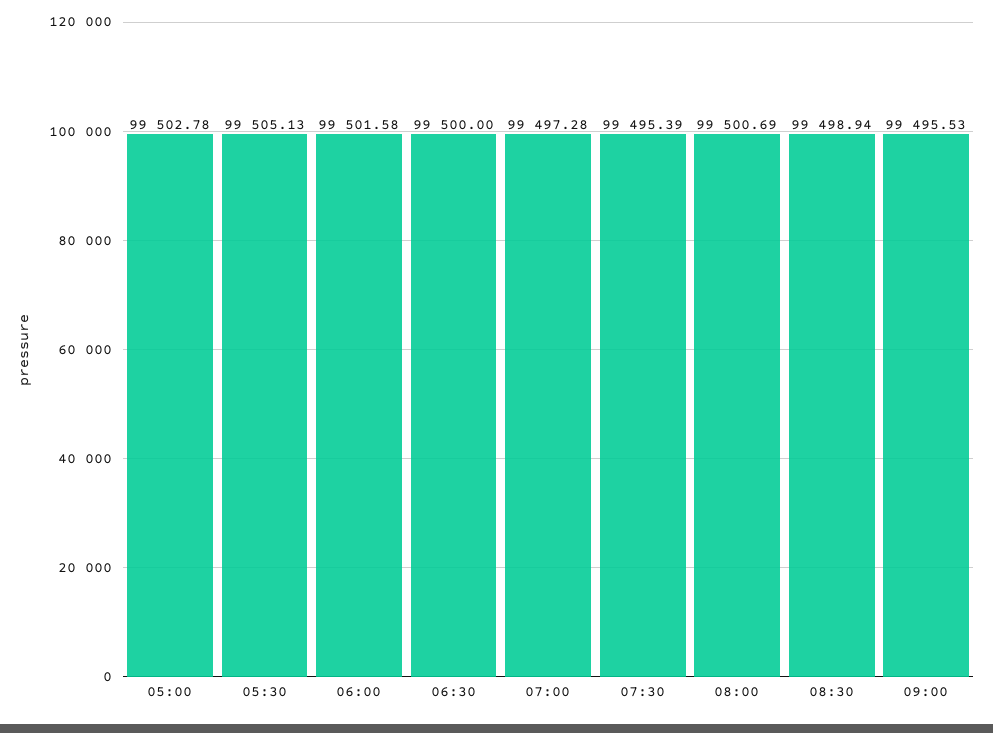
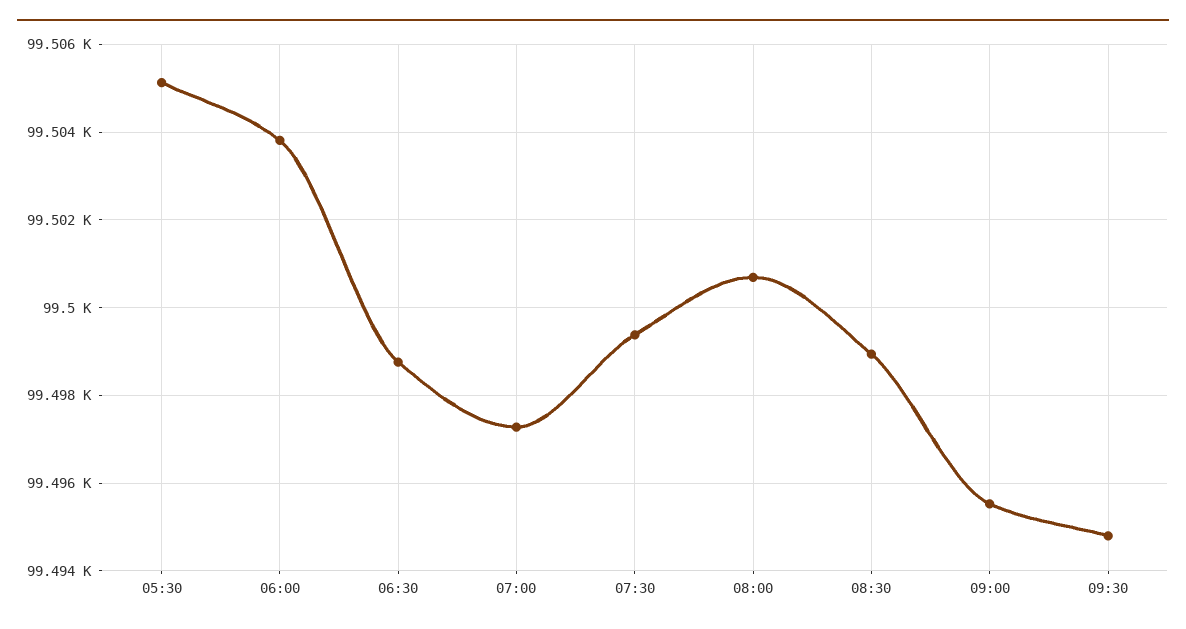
05:00: 99502.78 -> none
06:00: 99501.58 -> 99503.8
06:30: 99500 -> 99498.8
07:30: 99495.39 -> 99499.4
09:30: none -> 99494.8

